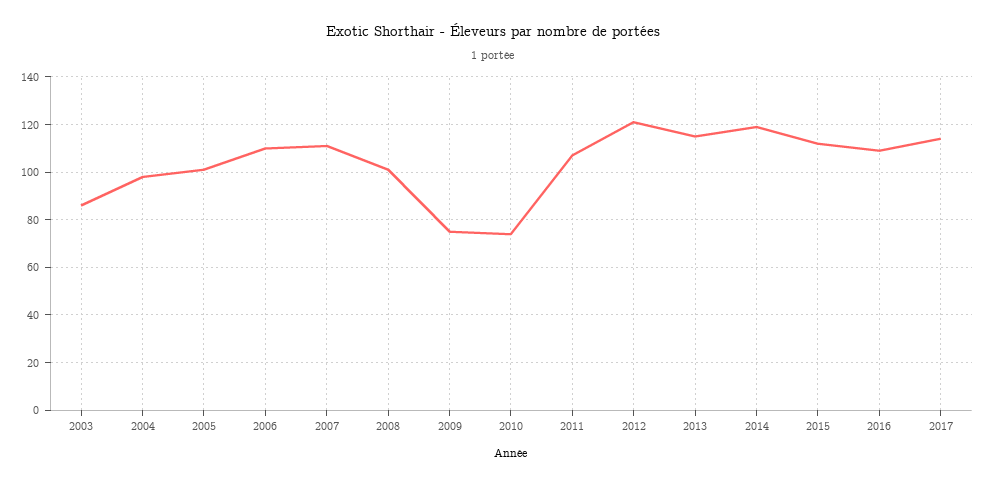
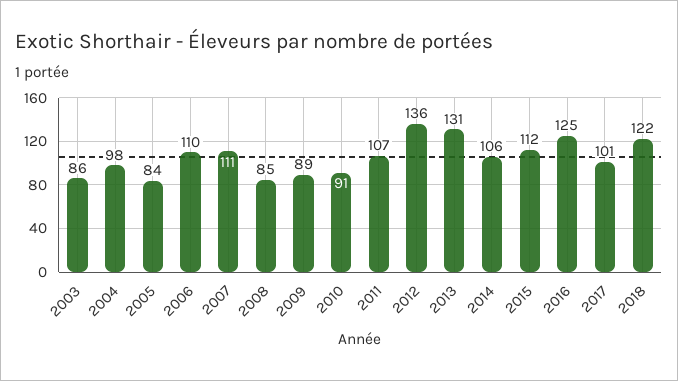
2005: 100 -> 84
2008: 100 -> 85
2009: 75 -> 89
2010: 75 -> 91
2012: 120 -> 136
2013: 115 -> 131
2014: 120 -> 106
2016: 110 -> 125
2017: 115 -> 101
2018: none -> 122

